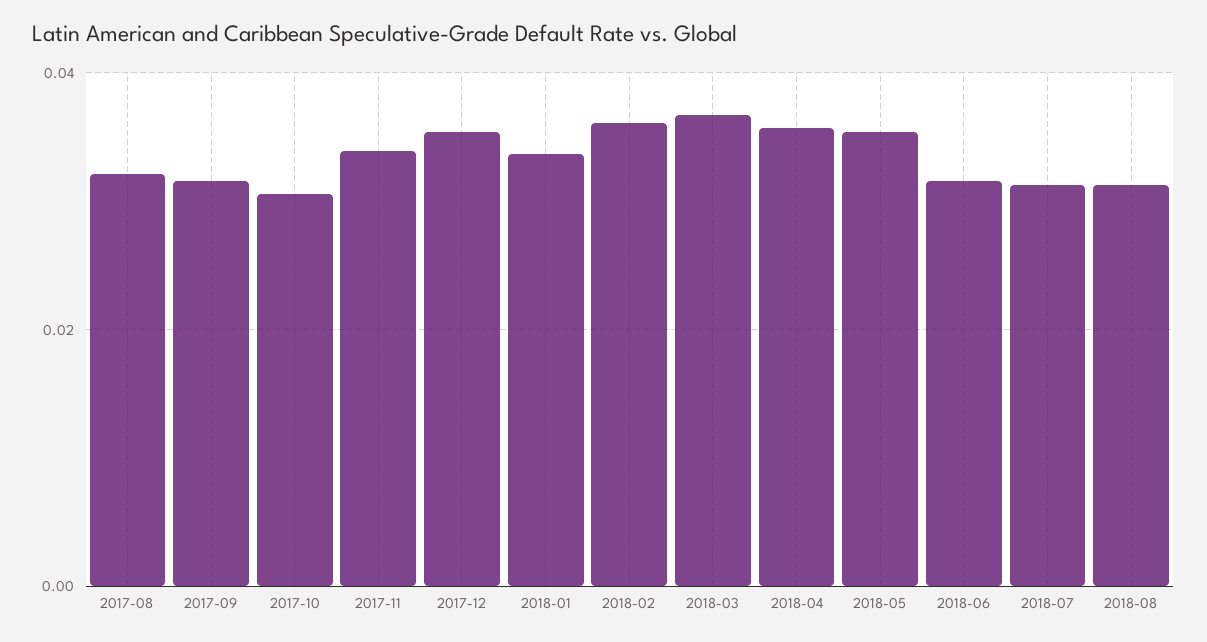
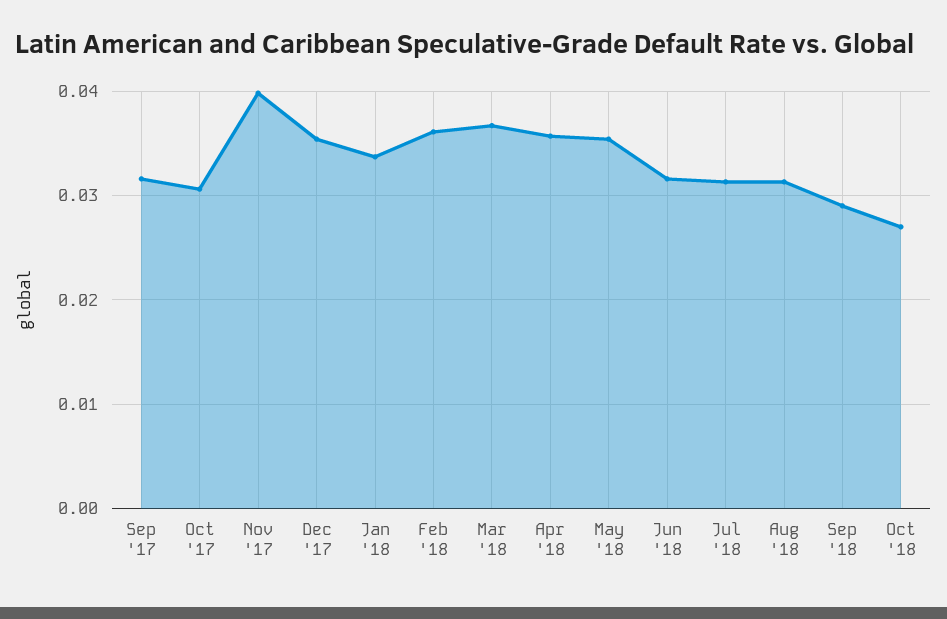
2017-08: 0.032 -> none
2017-11: 0.034 -> 0.04
Sep '18: none -> 0.029
Oct '18: none -> 0.027

